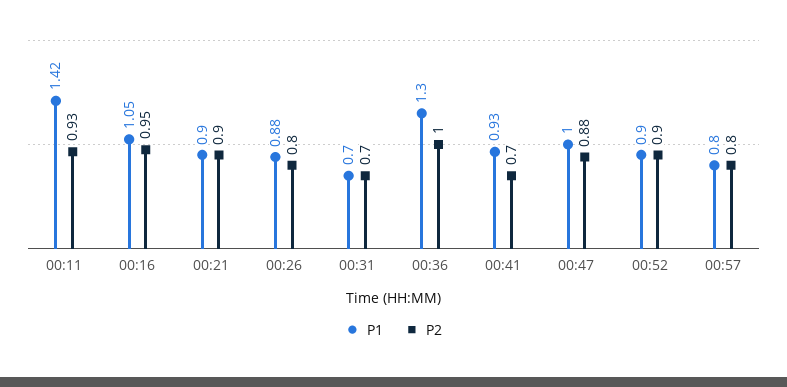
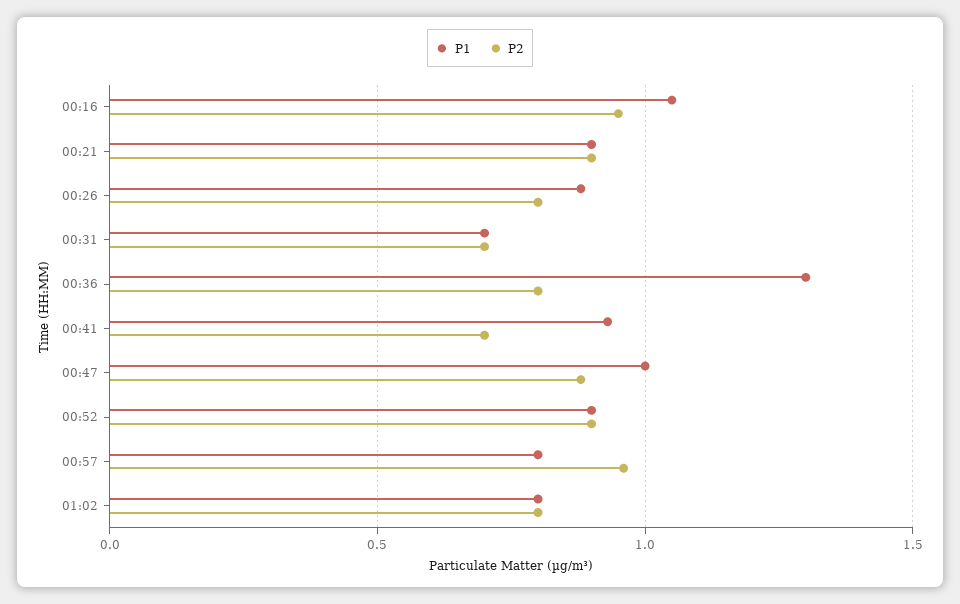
P1, 00:11: 1.42 -> none
P2, 00:11: 0.93 -> none
P2, 00:36: 1 -> 0.8
P2, 00:57: 0.8 -> 0.95
P1, 01:02: none -> 0.8
P2, 01:02: none -> 0.8

